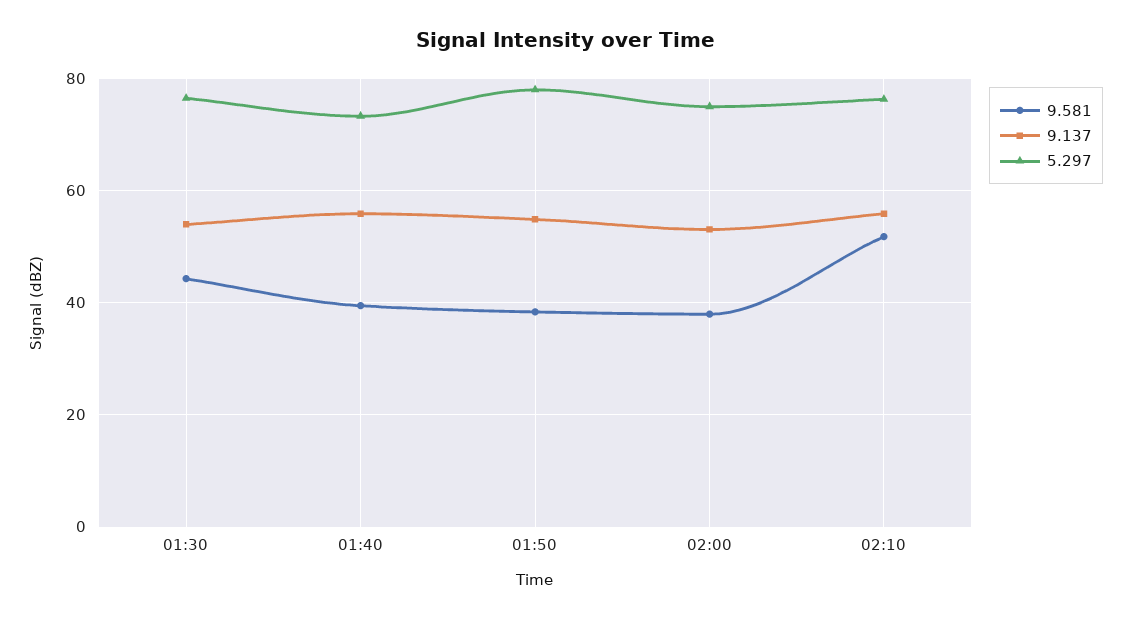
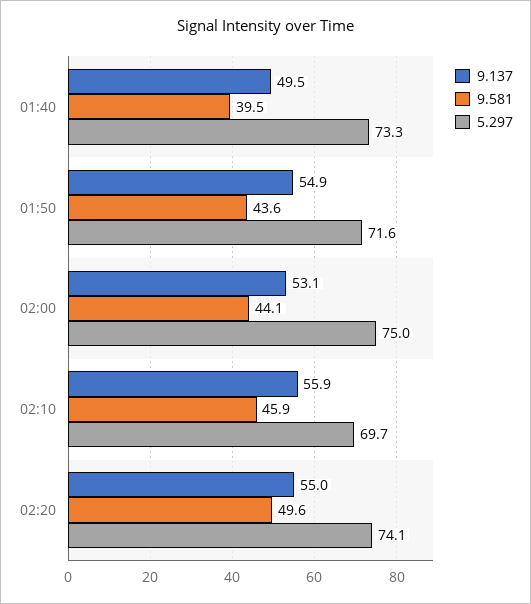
9.581, 01:30: 44 -> none
9.137, 01:30: 54 -> none
5.297, 01:30: 76 -> none
9.137, 01:40: 56 -> 49.5
9.581, 01:50: 38 -> 43.6
5.297, 01:50: 78 -> 71.6
9.581, 02:00: 38 -> 44.1
9.581, 02:10: 52 -> 45.9
5.297, 02:10: 76 -> 69.7
9.137, 02:20: none -> 55
9.581, 02:20: none -> 49.6
5.297, 02:20: none -> 74.1

